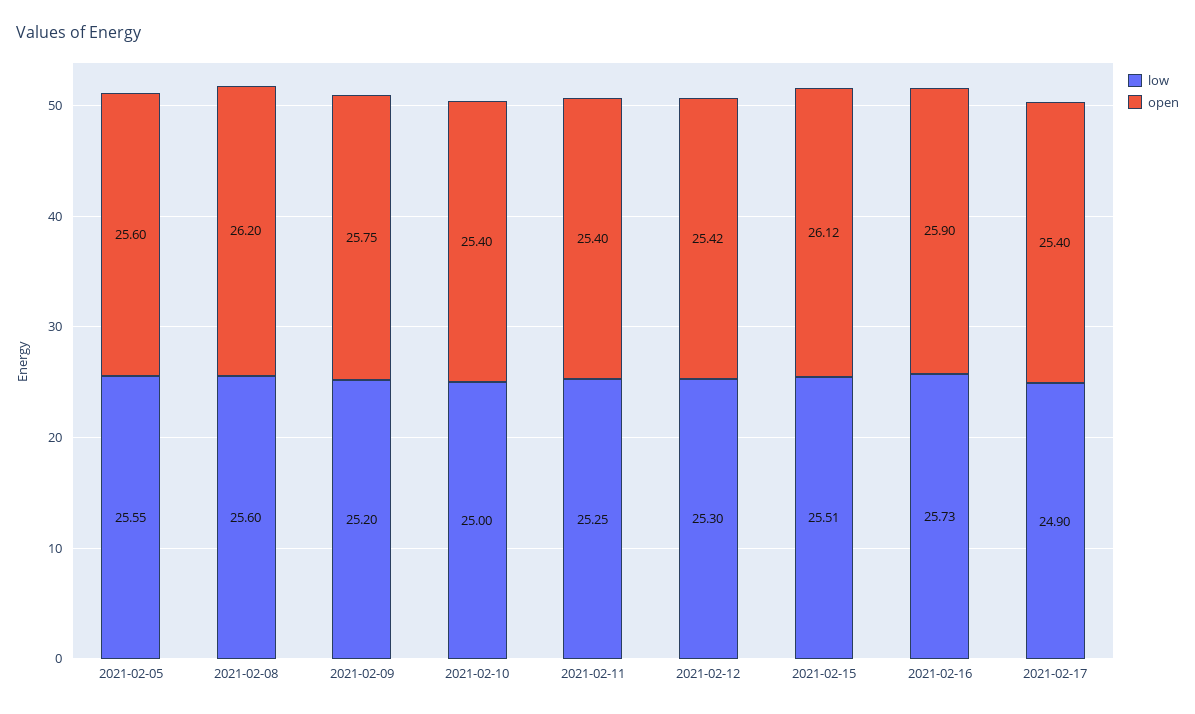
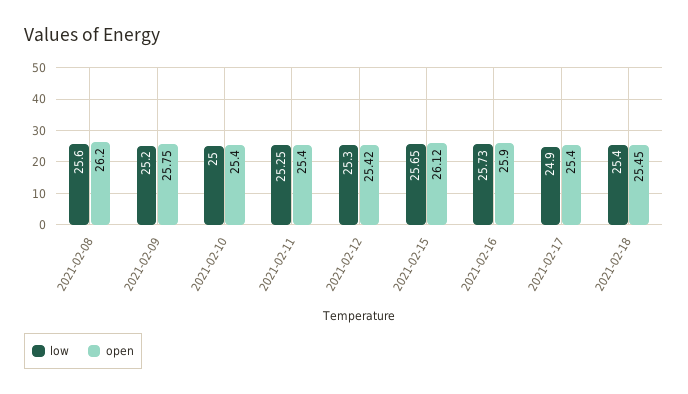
low, 2021-02-05: 25.55 -> none
open, 2021-02-05: 25.6 -> none
low, 2021-02-15: 25.51 -> 25.65
low, 2021-02-18: none -> 25.4
open, 2021-02-18: none -> 25.45

